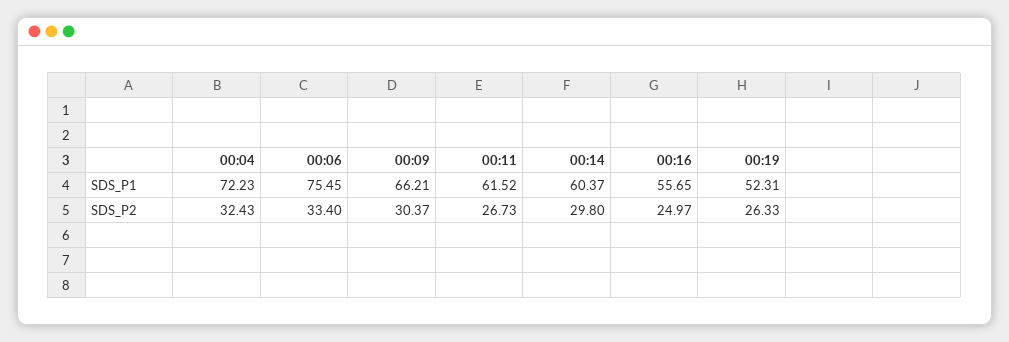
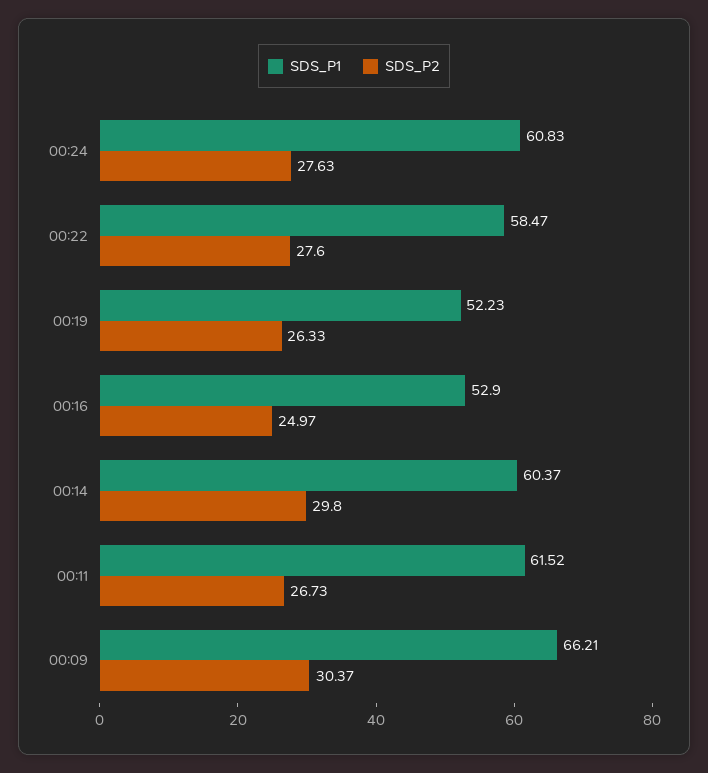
SDS_P1, 00:04: 72.23 -> none
SDS_P1, 00:06: 75.45 -> none
SDS_P1, 00:16: 55.65 -> 52.9
SDS_P1, 00:19: 52.31 -> 52.23
SDS_P2, 00:04: 32.43 -> none
SDS_P2, 00:06: 33.4 -> none
SDS_P1, 00:24: none -> 60.83
SDS_P2, 00:24: none -> 27.63
SDS_P1, 00:22: none -> 58.47
SDS_P2, 00:22: none -> 27.6

